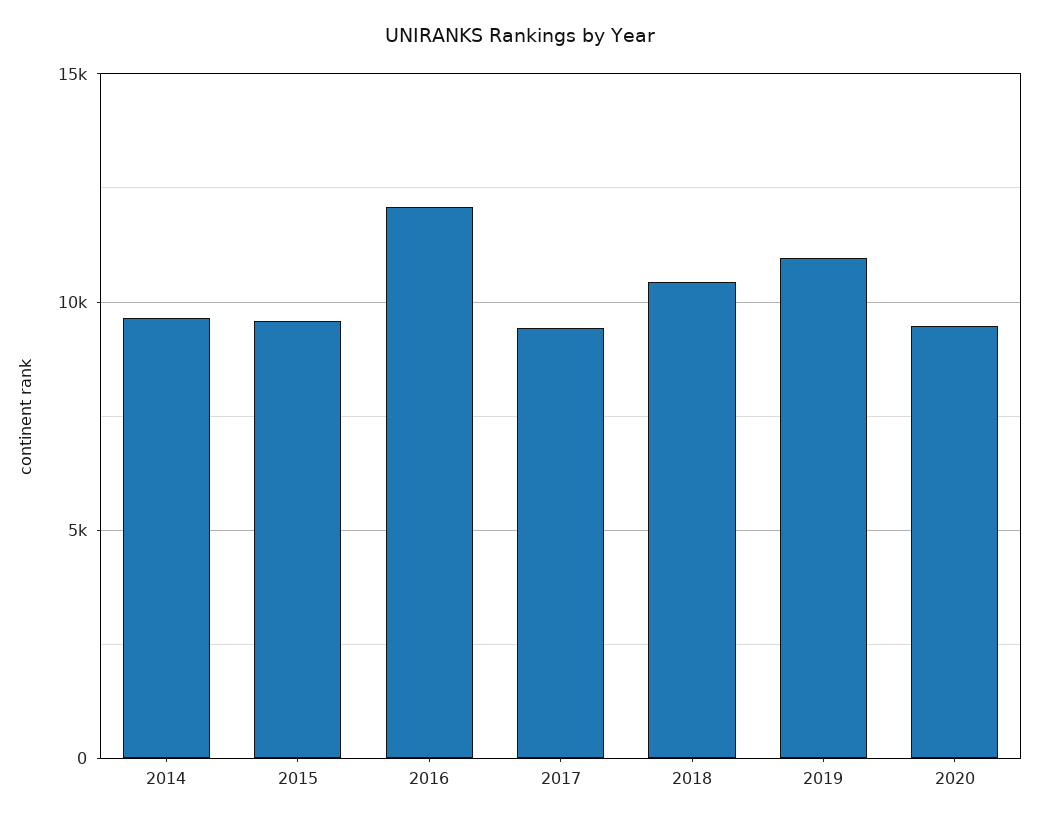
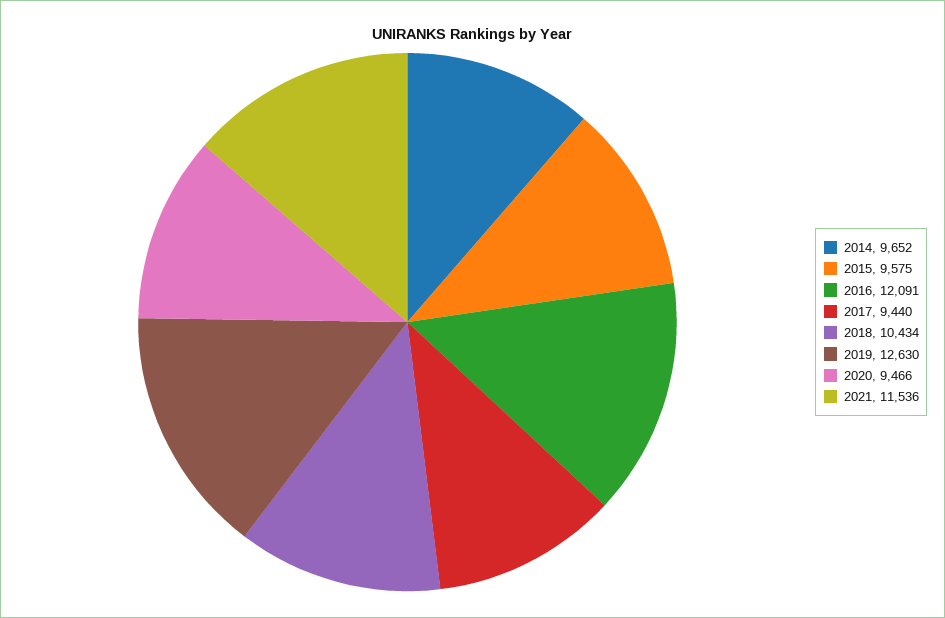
2019: 11000 -> 12630
2021: none -> 11536

